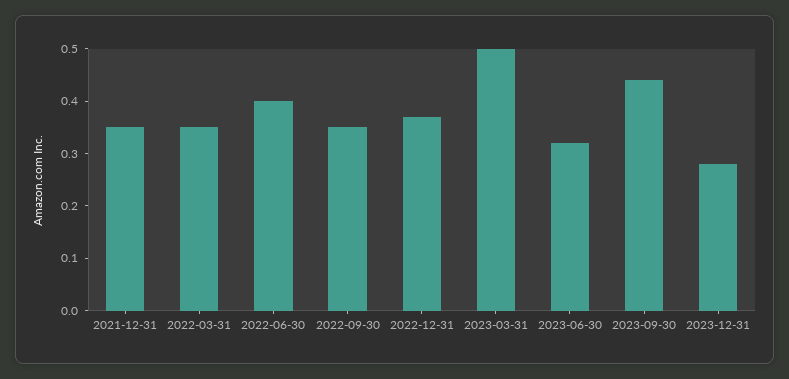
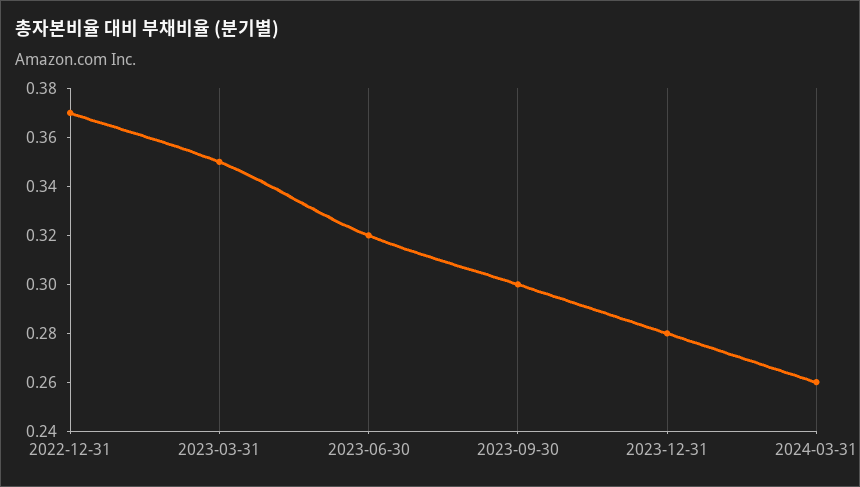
2021-12-31: 0.35 -> none
2022-03-31: 0.35 -> none
2022-06-30: 0.4 -> none
2022-09-30: 0.35 -> none
2023-03-31: 0.5 -> 0.35
2023-09-30: 0.45 -> 0.3
2024-03-31: none -> 0.26

